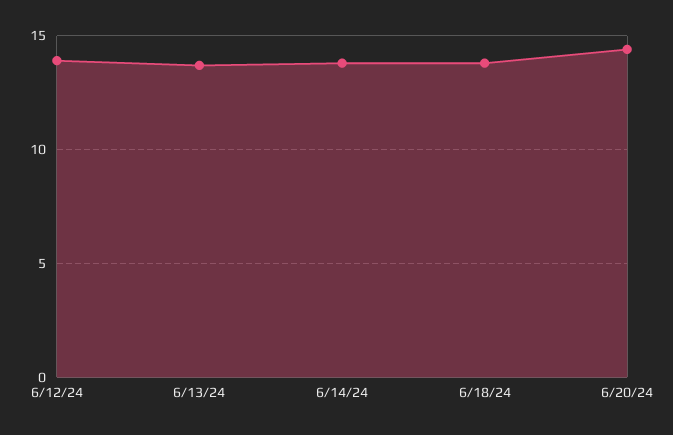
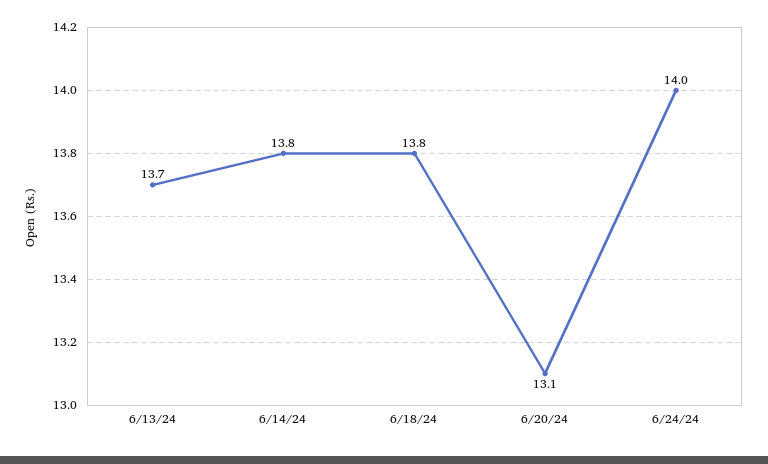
6/12/24: 14 -> none
6/20/24: 14.5 -> 13.1
6/24/24: none -> 14

